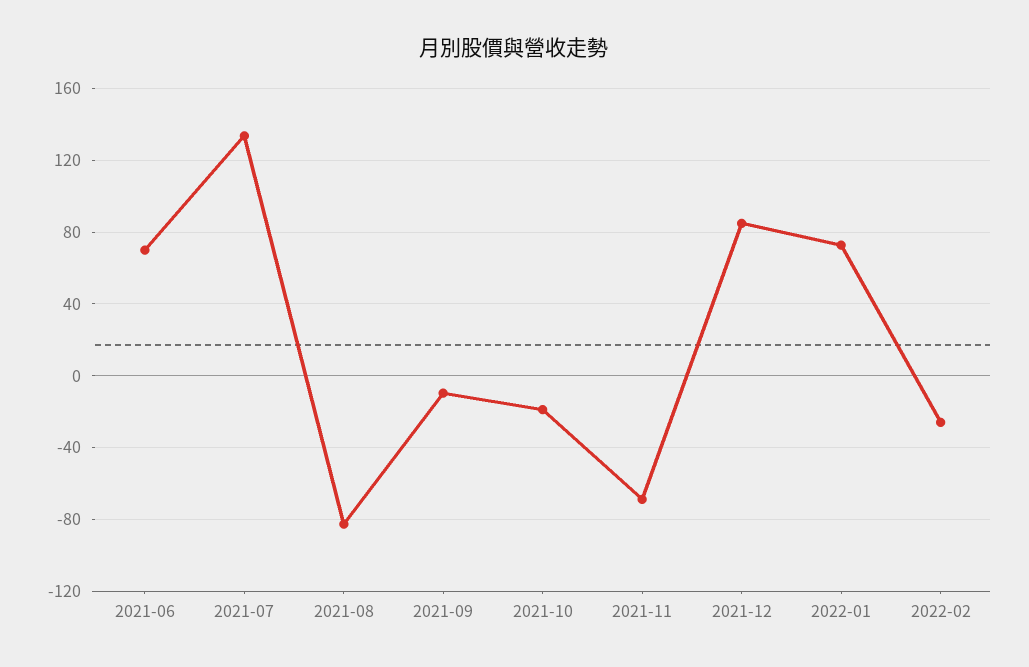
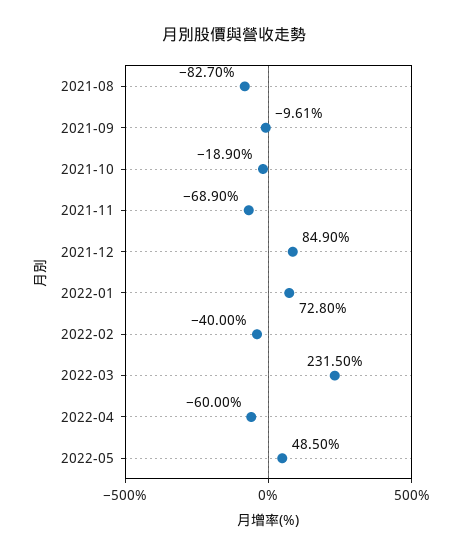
2021-06: 70 -> none
2021-07: 135 -> none
2022-02: -25 -> -40
2022-03: none -> 231.5
2022-04: none -> -60
2022-05: none -> 48.5

